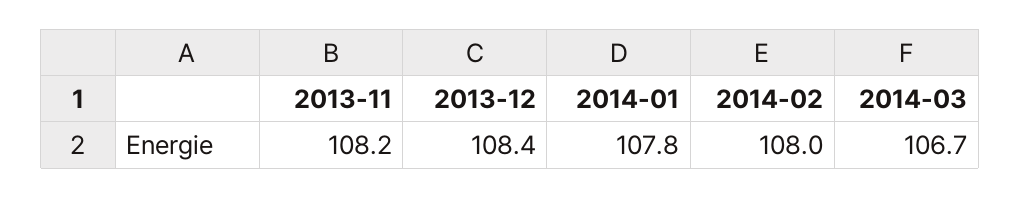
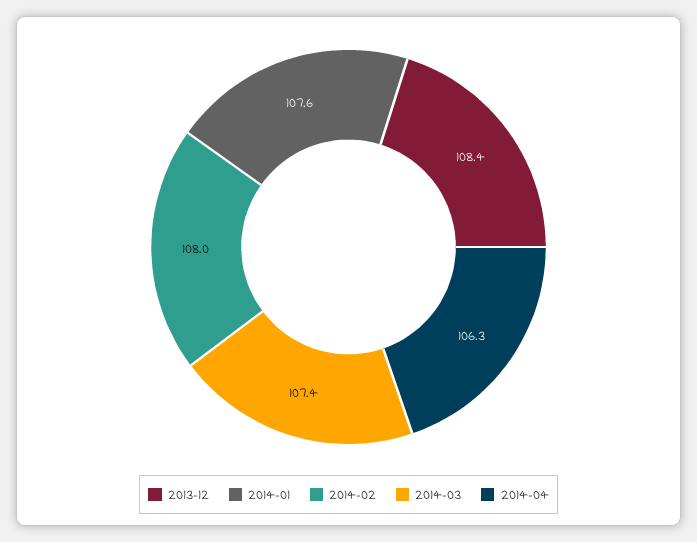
2013-11: 108.2 -> none
2014-01: 107.8 -> 107.6
2014-03: 106.7 -> 107.4
2014-04: none -> 106.3

